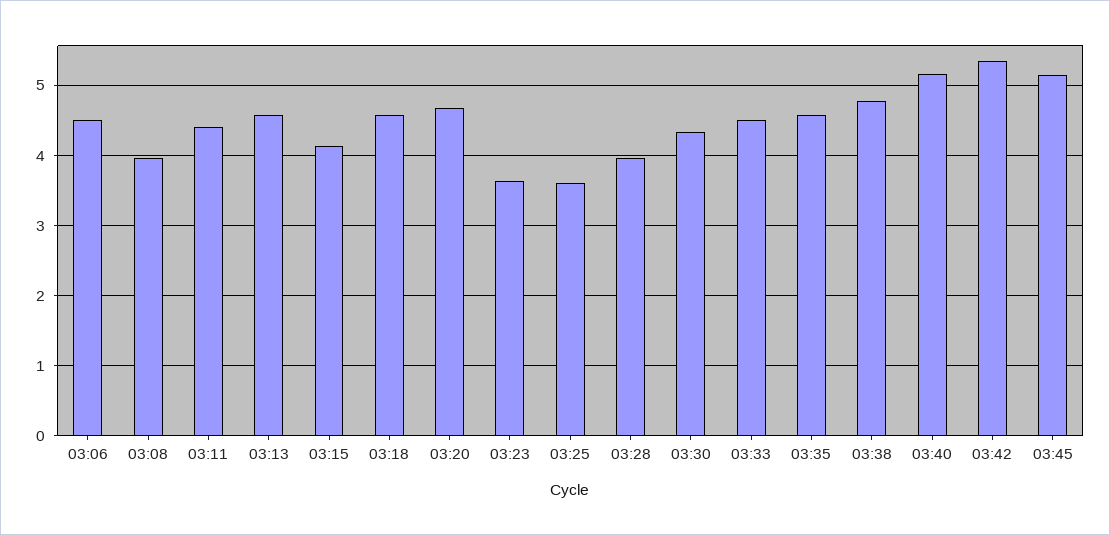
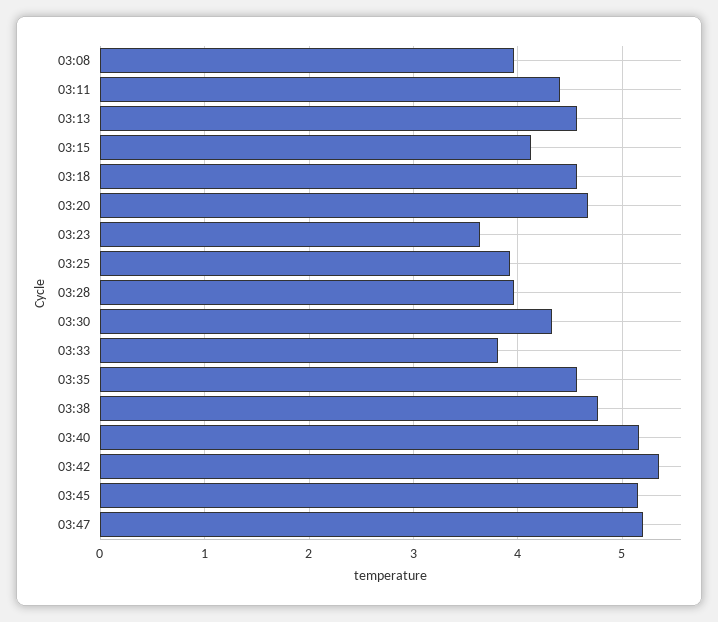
03:06: 4.5 -> none
03:25: 3.6 -> 3.9
03:33: 4.5 -> 3.8
03:47: none -> 5.2

